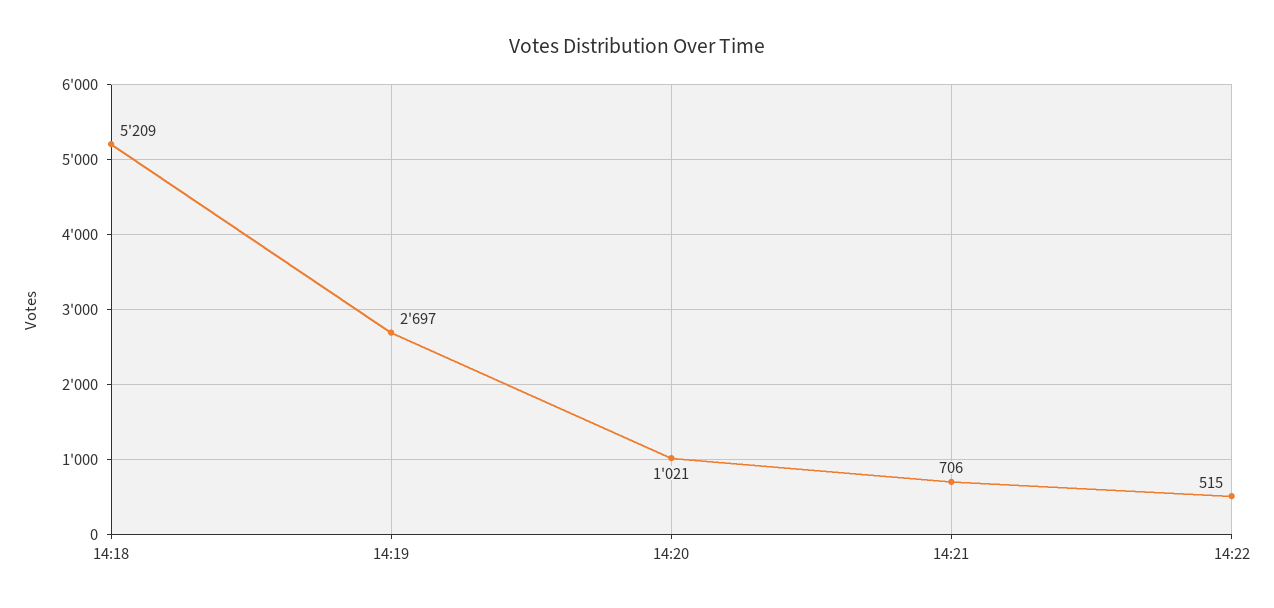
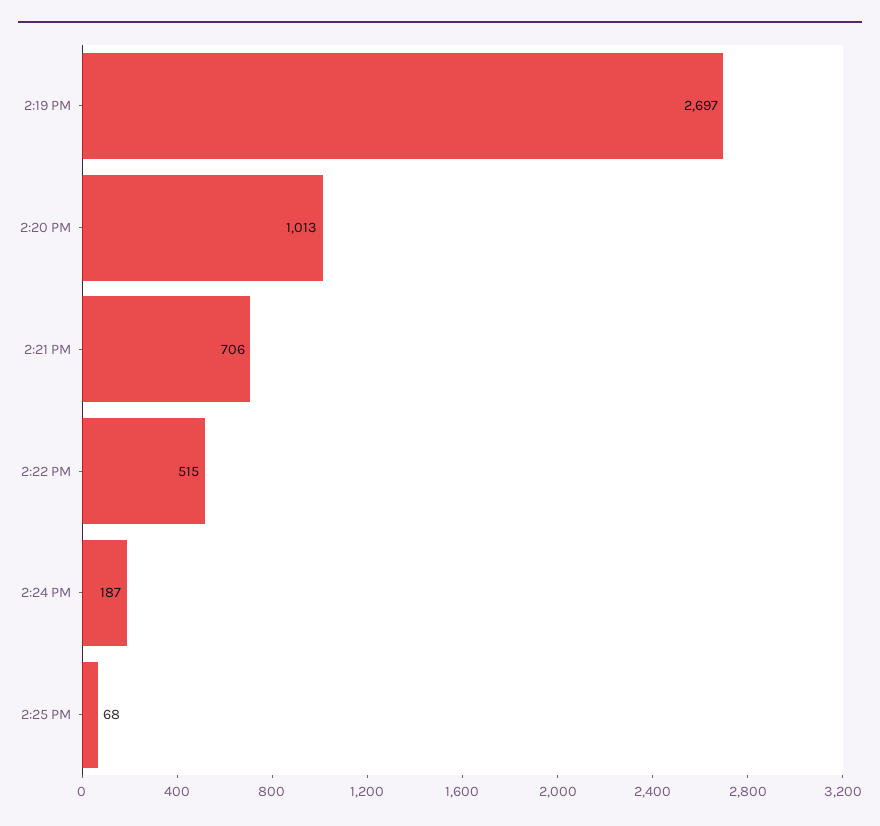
14:18: 5209 -> none
14:20: 1021 -> 1013
2:24 PM: none -> 187
2:25 PM: none -> 68

